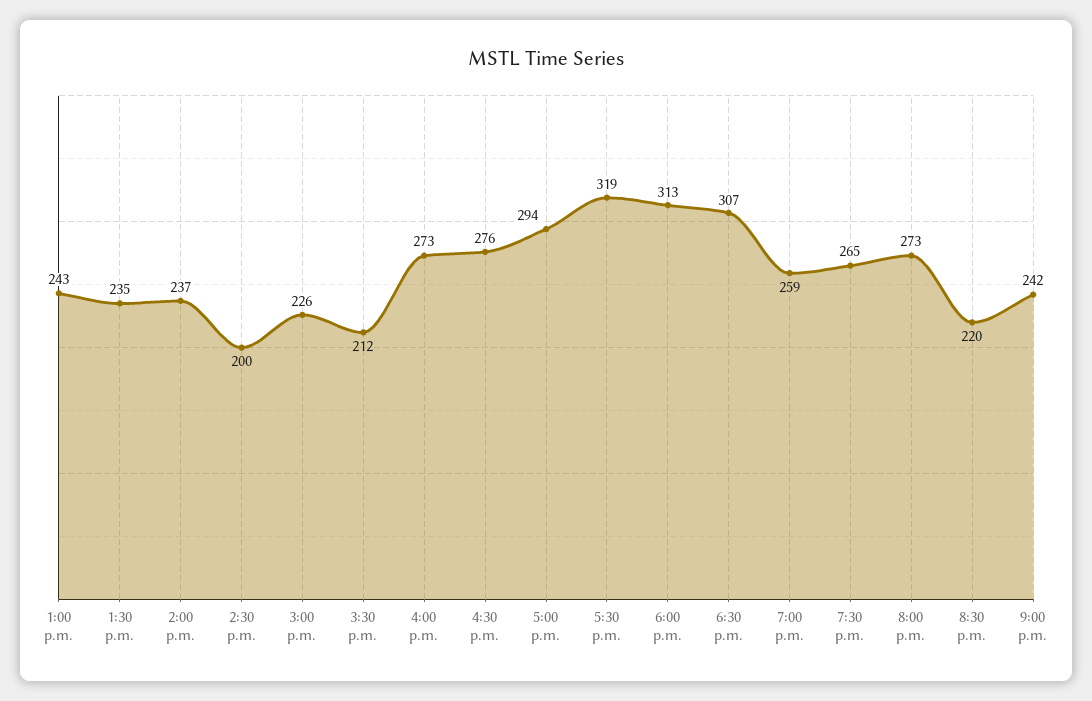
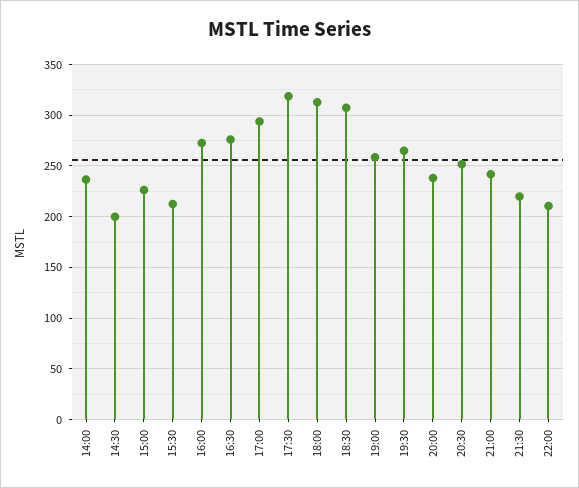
1:00 p.m.: 243 -> none
1:30 p.m.: 235 -> none
8:00 p.m.: 273 -> 240
8:30 p.m.: 220 -> 250
21:30: none -> 220
22:00: none -> 210

